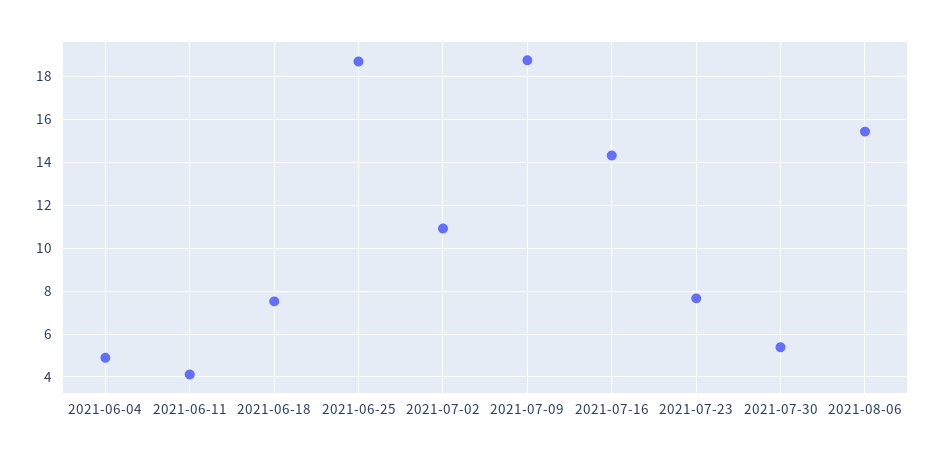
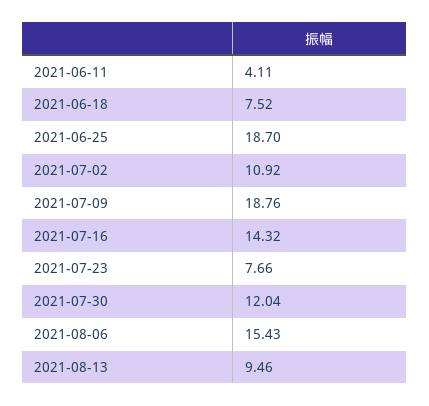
2021-06-04: 5 -> none
2021-07-30: 5.5 -> 12.04
2021-08-13: none -> 9.46

